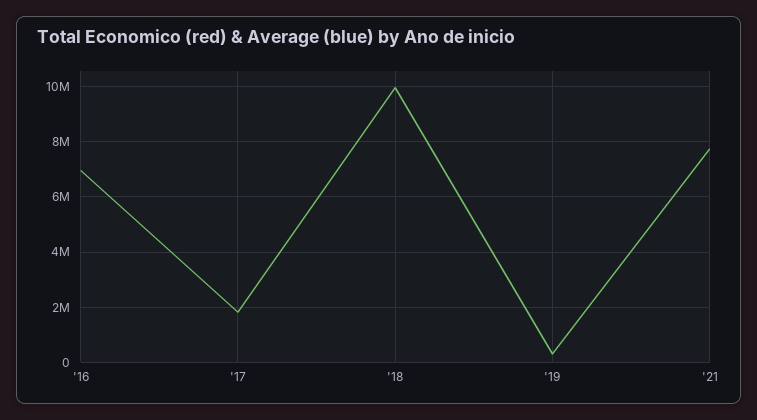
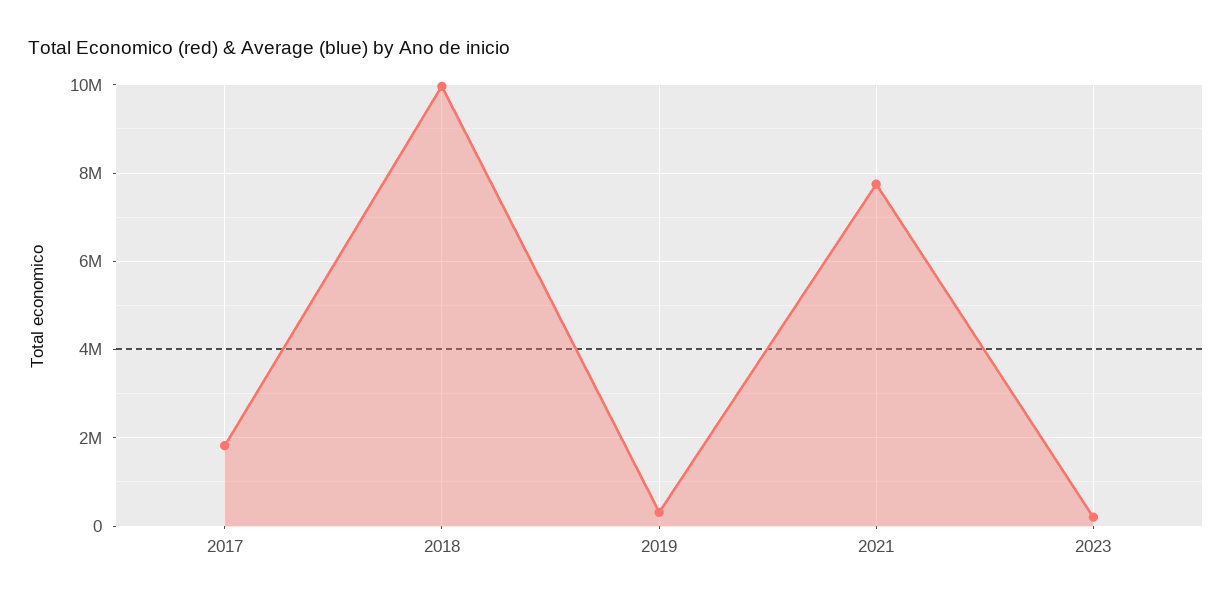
'16: 7000000 -> none
2023: none -> 200000

